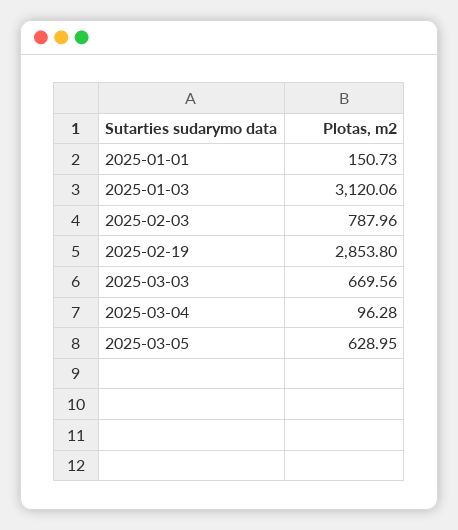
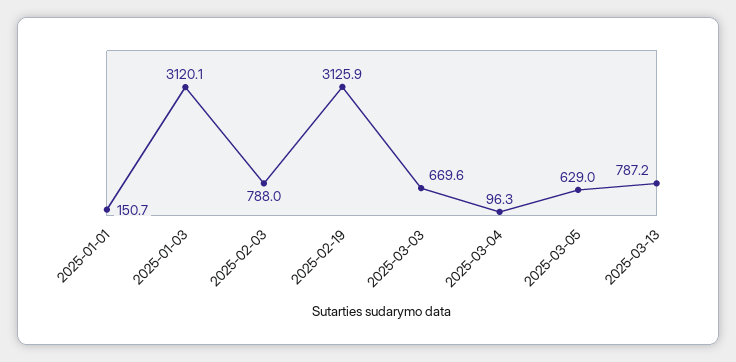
2025-02-19: 2853.8 -> 3125.9
2025-03-13: none -> 787.2

